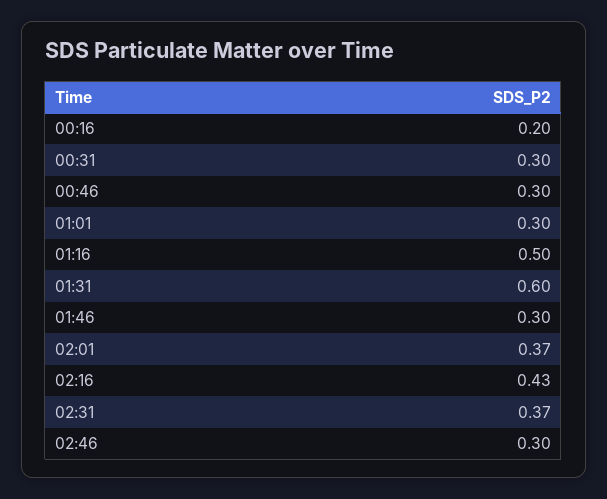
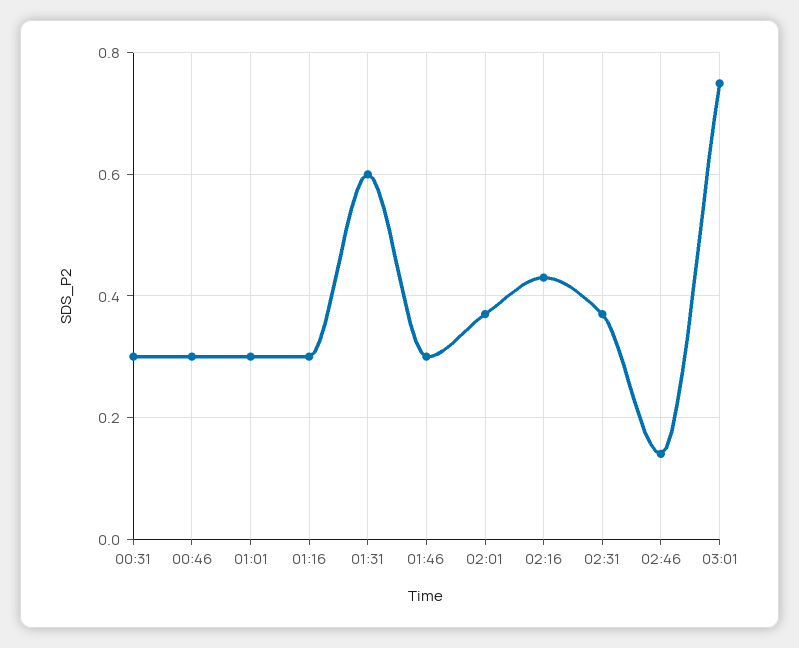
00:16: 0.2 -> none
01:16: 0.5 -> 0.3
02:46: 0.3 -> 0.15
03:01: none -> 0.75

